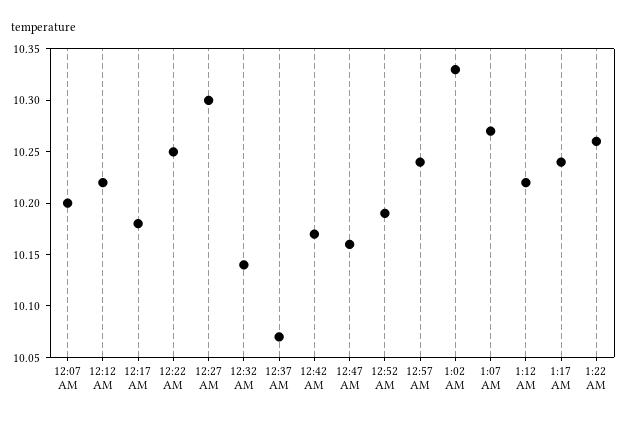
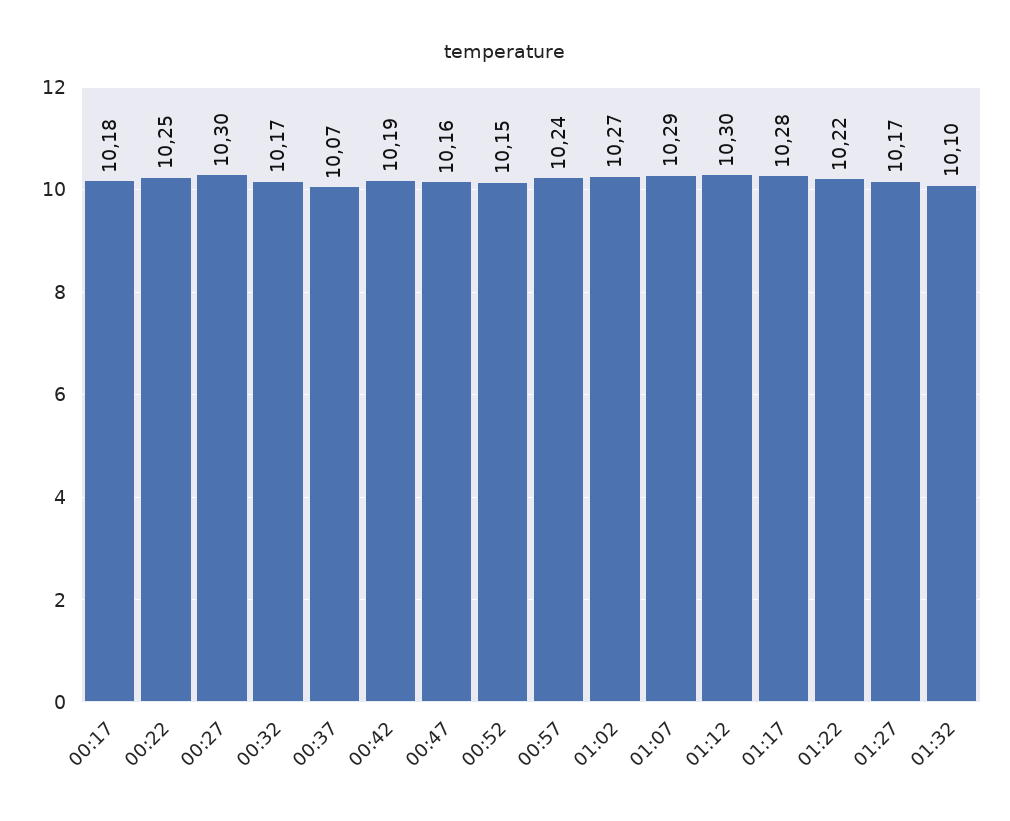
12:07 AM: 10.2 -> none
12:12 AM: 10.22 -> none
12:32 AM: 10.14 -> 10.17
12:42 AM: 10.17 -> 10.19
12:52 AM: 10.19 -> 10.15
1:02 AM: 10.33 -> 10.27
1:07 AM: 10.27 -> 10.29
1:12 AM: 10.22 -> 10.3
1:17 AM: 10.24 -> 10.28
1:22 AM: 10.26 -> 10.22
01:27: none -> 10.17
01:32: none -> 10.1

